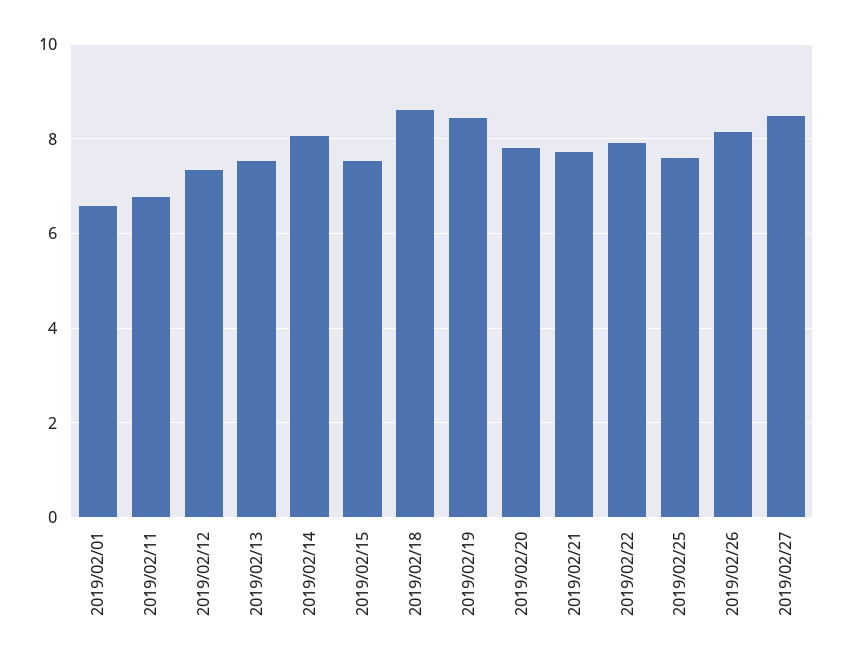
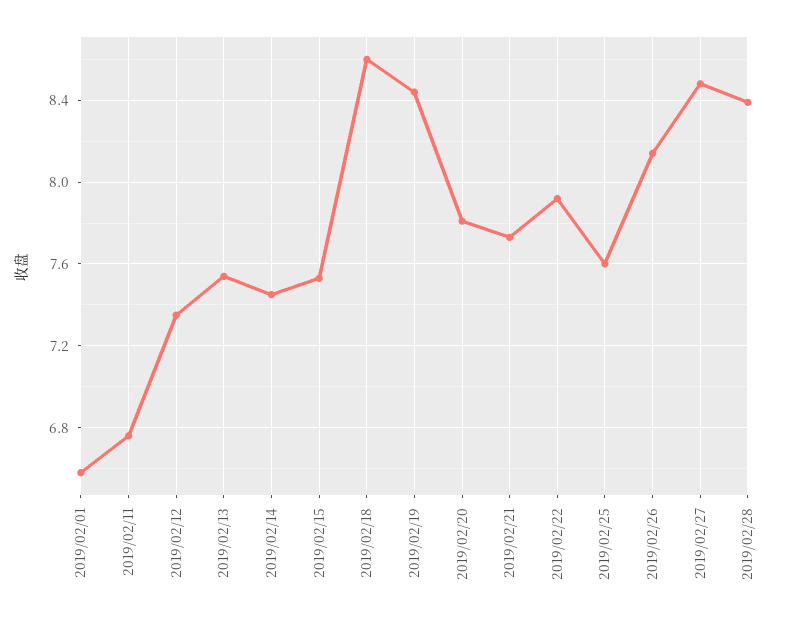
2019/02/14: 8 -> 7.45
2019/02/28: none -> 8.4

